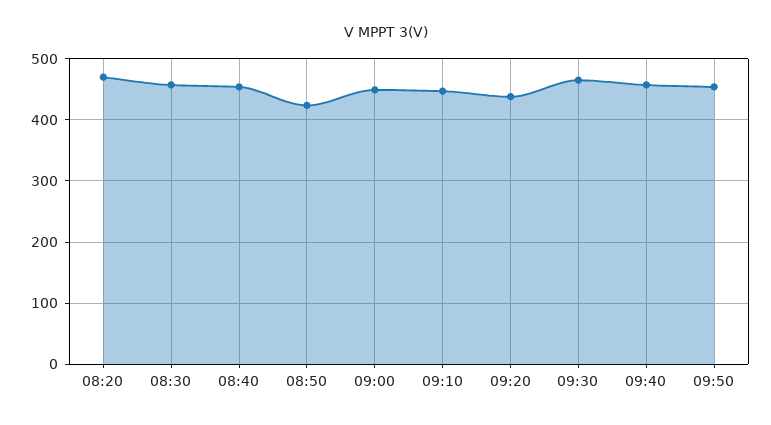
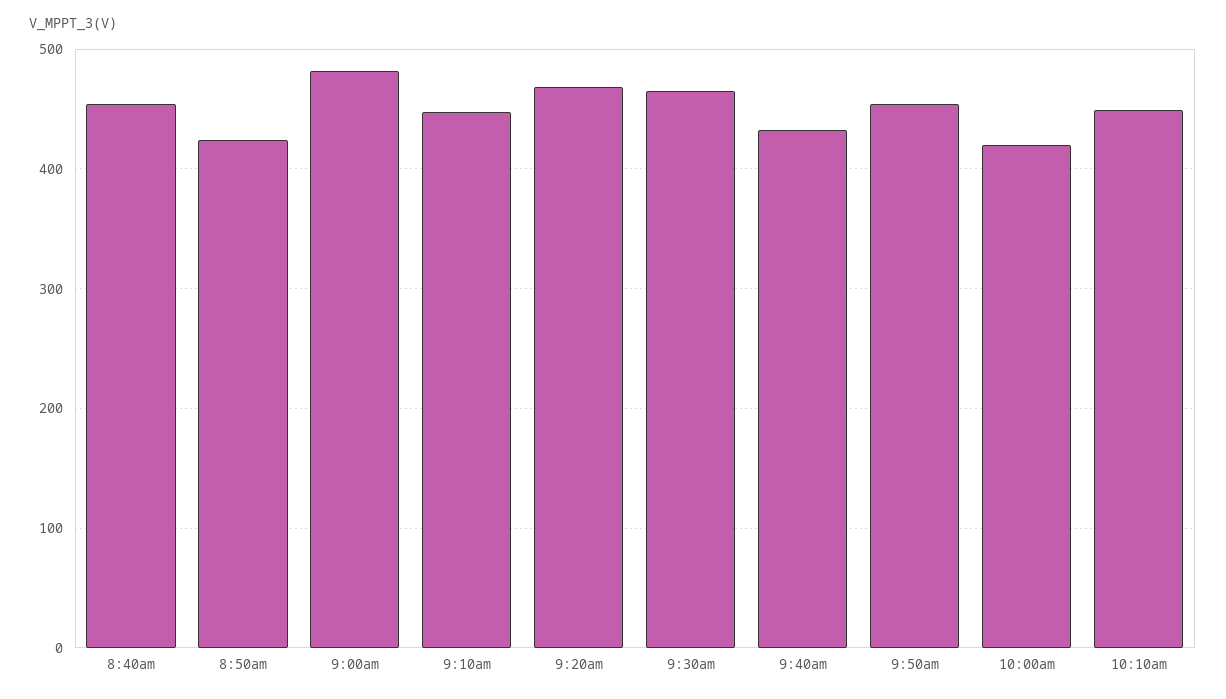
08:20: 470 -> none
08:30: 460 -> none
09:00: 450 -> 480
09:20: 440 -> 470
09:40: 460 -> 430
10:00am: none -> 420
10:10am: none -> 450

